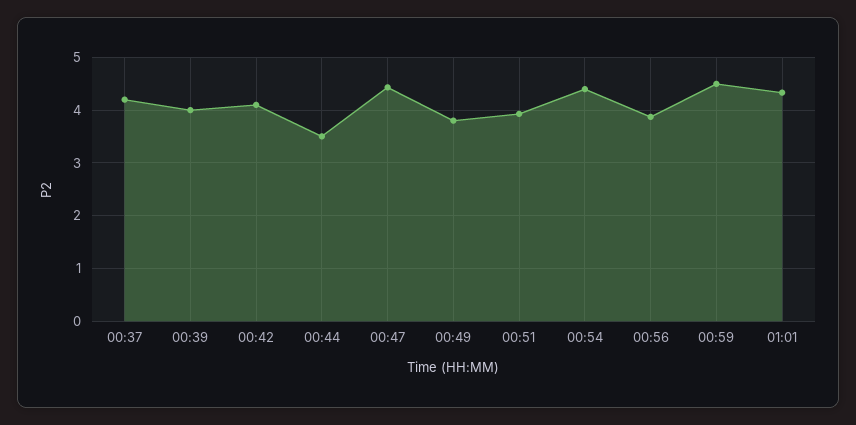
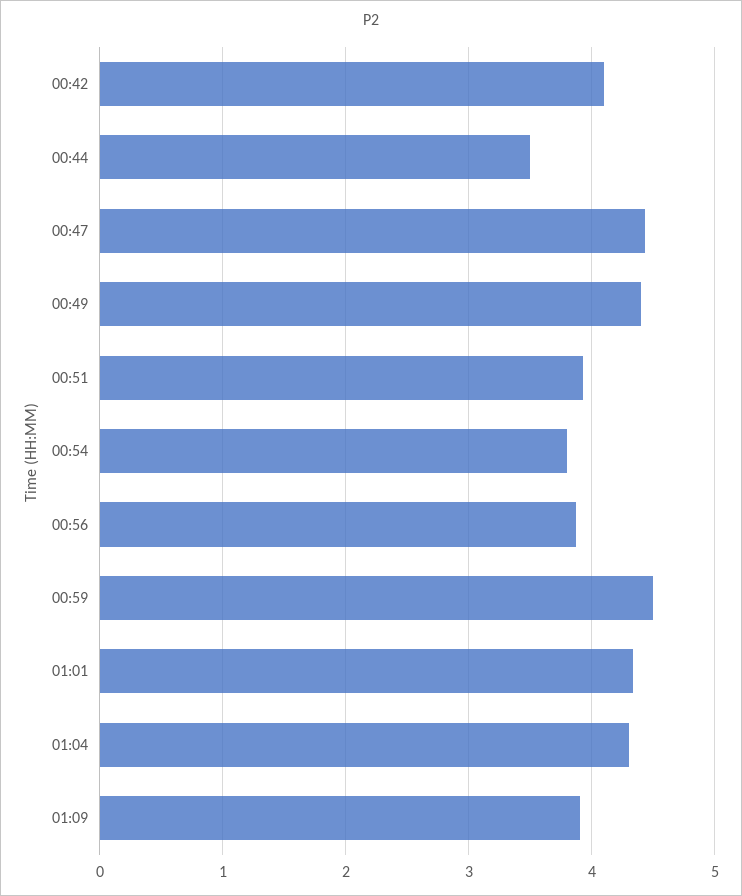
00:37: 4.2 -> none
00:39: 4 -> none
00:49: 3.8 -> 4.4
00:54: 4.4 -> 3.8
01:04: none -> 4.3
01:09: none -> 3.9

